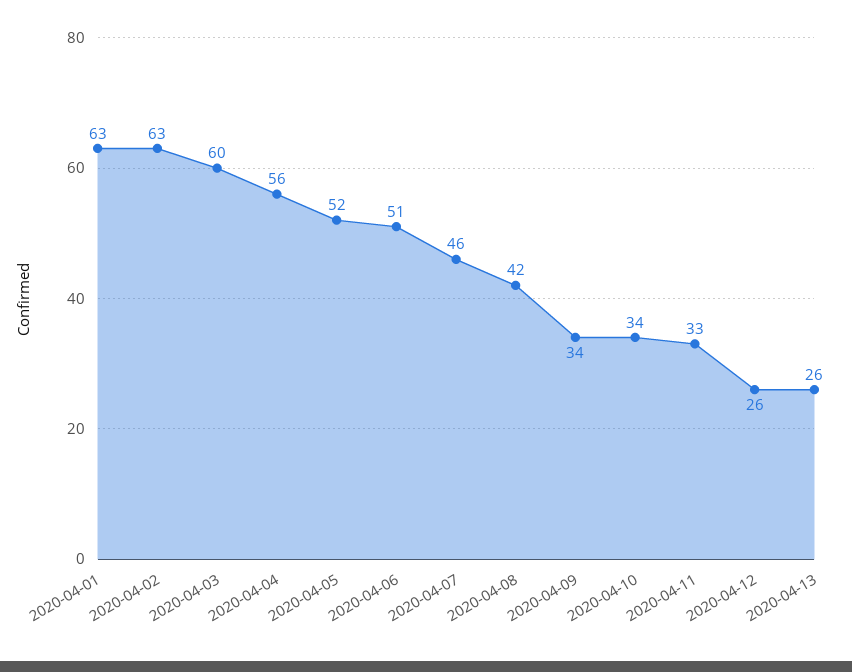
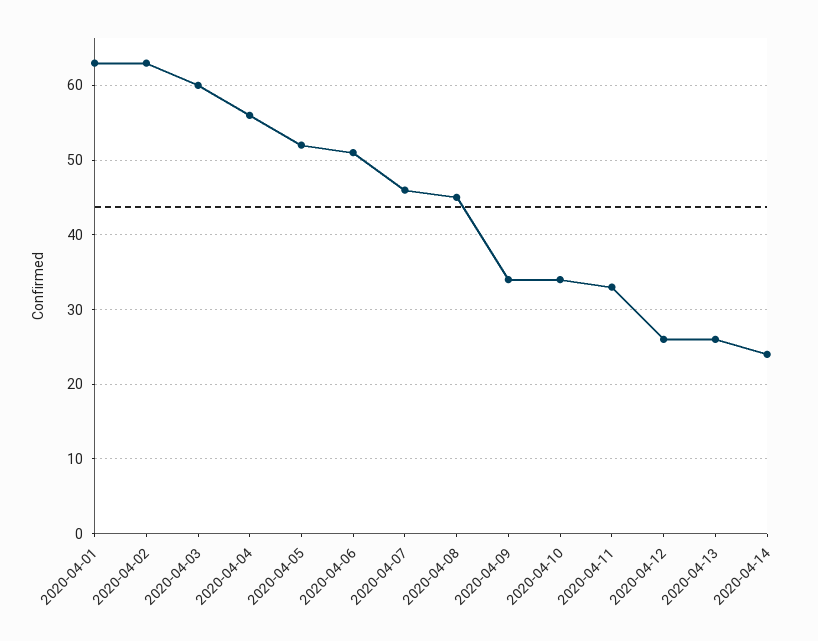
2020-04-08: 42 -> 45
2020-04-14: none -> 24

